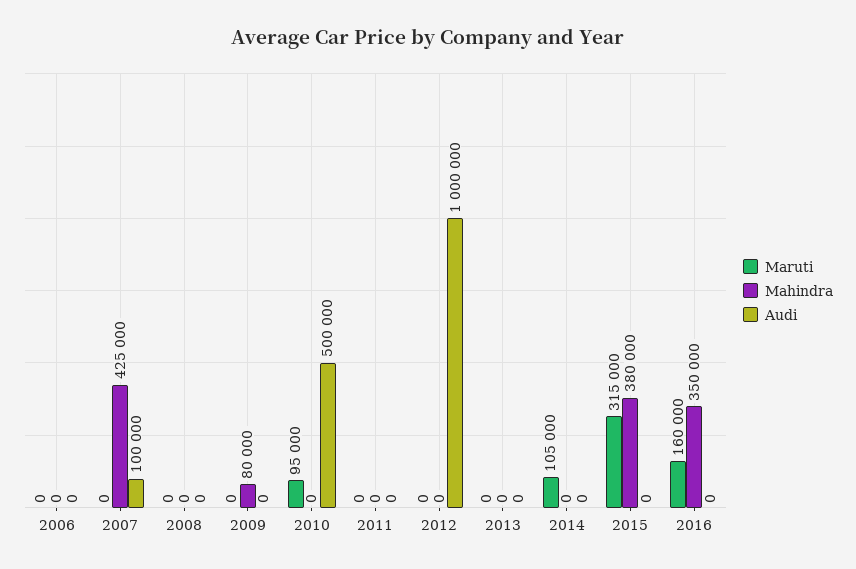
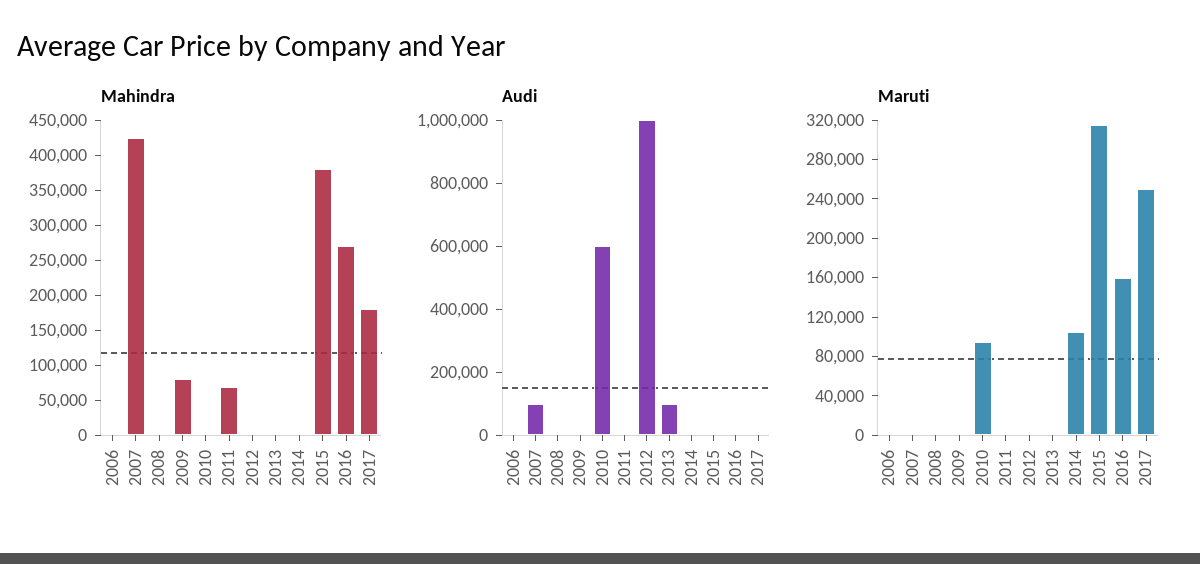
Audi, 2010: 500000 -> 600000
Mahindra, 2011: 0 -> 75000
Audi, 2013: 0 -> 100000
Mahindra, 2016: 350000 -> 275000
Mahindra, 2017: none -> 175000
Audi, 2017: none -> 0
Maruti, 2017: none -> 250000

